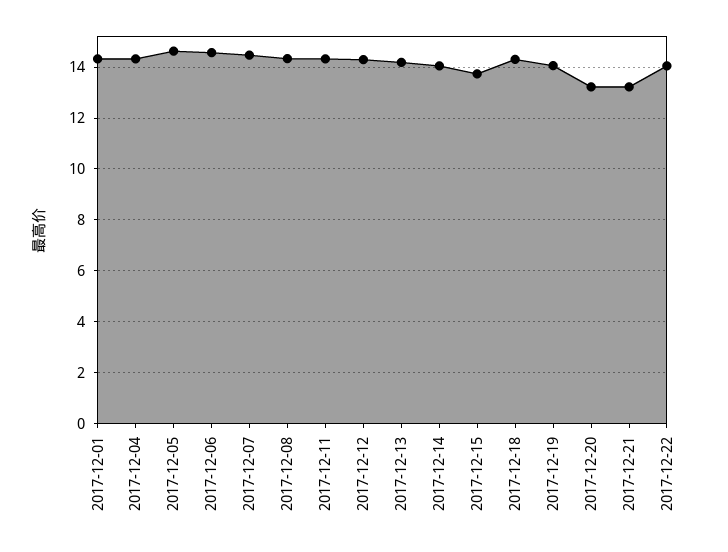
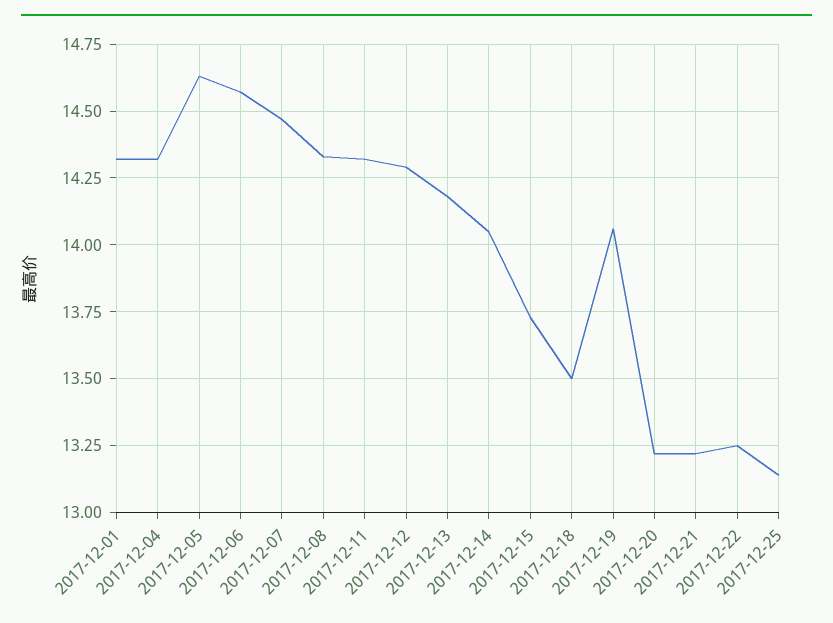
2017-12-18: 14.25 -> 13.5
2017-12-22: 14 -> 13.25
2017-12-25: none -> 13.15

